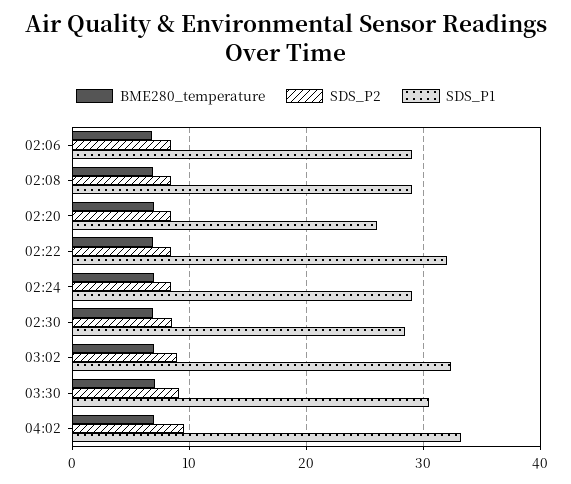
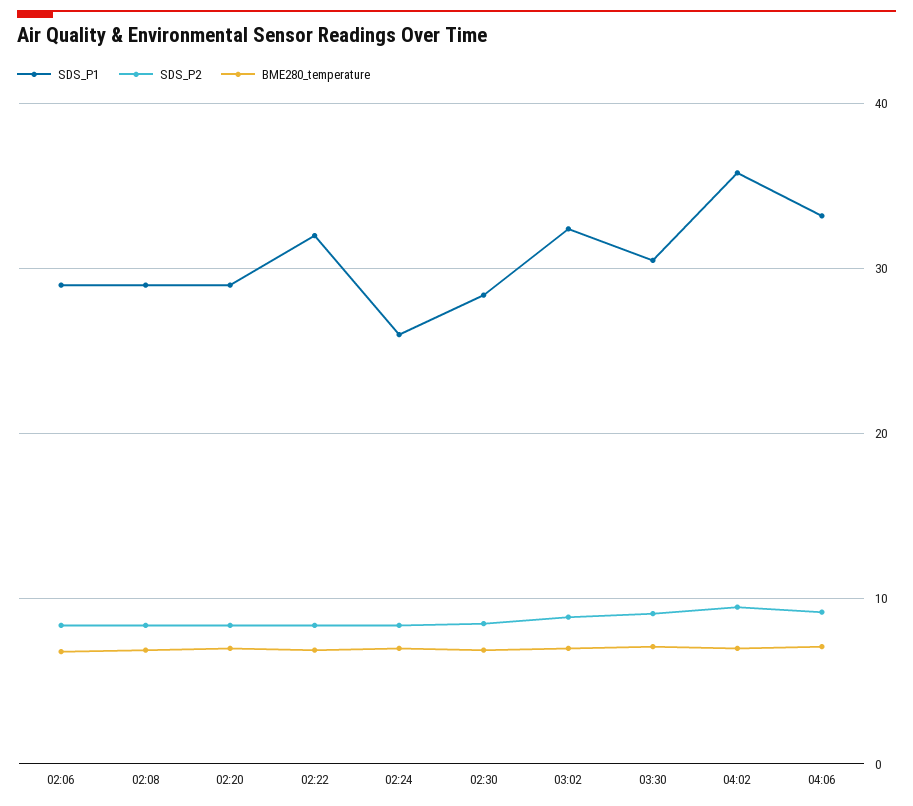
SDS_P1, 02:20: 26 -> 29
SDS_P1, 02:24: 29 -> 26
SDS_P1, 04:02: 33 -> 36
SDS_P1, 04:06: none -> 33
SDS_P2, 04:06: none -> 9
BME280_temperature, 04:06: none -> 7

